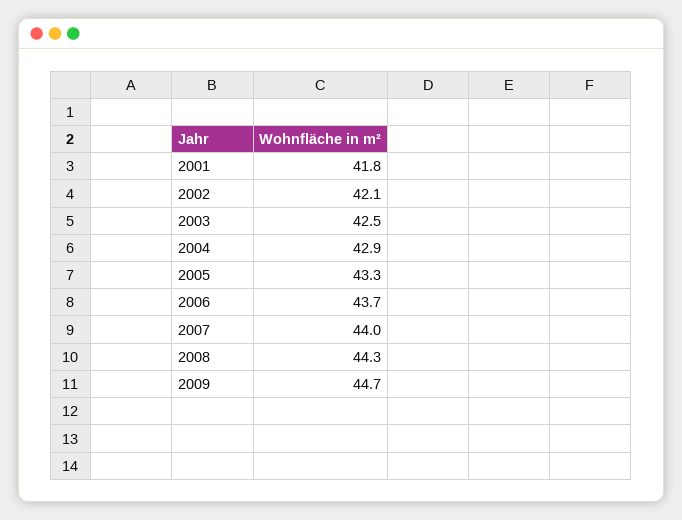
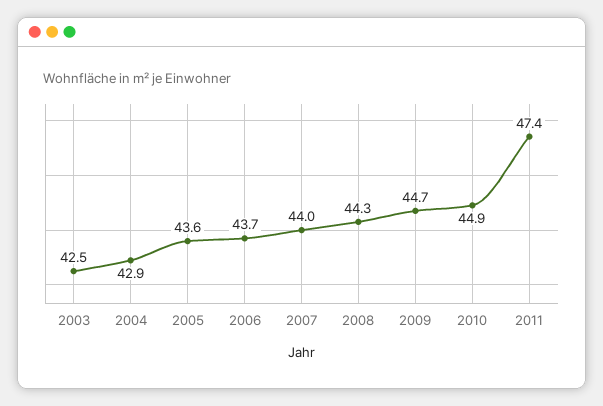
2001: 41.8 -> none
2002: 42.1 -> none
2005: 43.3 -> 43.6
2010: none -> 44.9
2011: none -> 47.4

